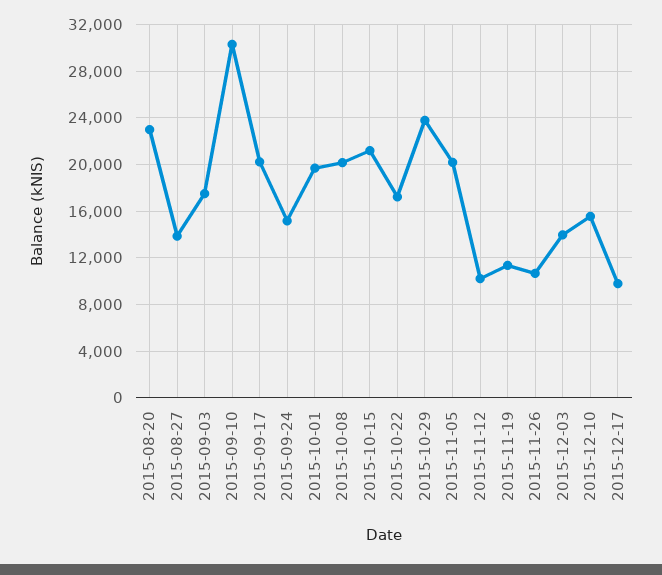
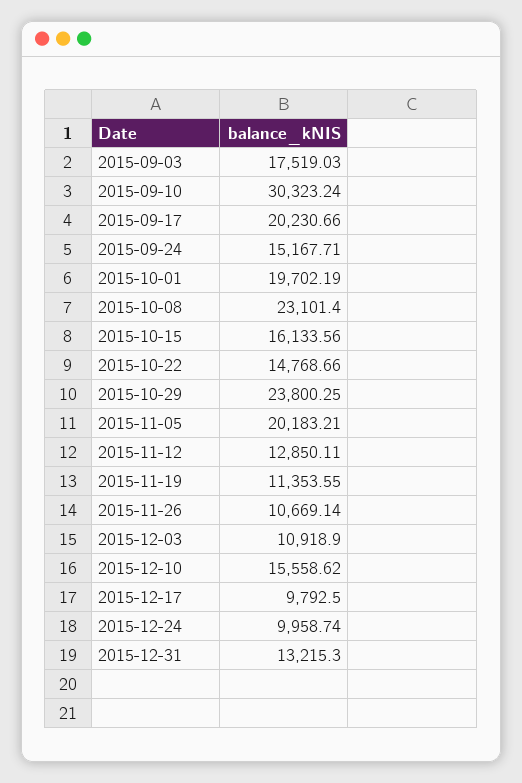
2015-08-20: 23000 -> none
2015-08-27: 14000 -> none
2015-10-08: 20000 -> 23101.4
2015-10-15: 21000 -> 16133.56
2015-10-22: 17000 -> 14768.66
2015-11-12: 10000 -> 12850.11
2015-12-03: 14000 -> 10918.9
2015-12-24: none -> 9958.74
2015-12-31: none -> 13215.3

